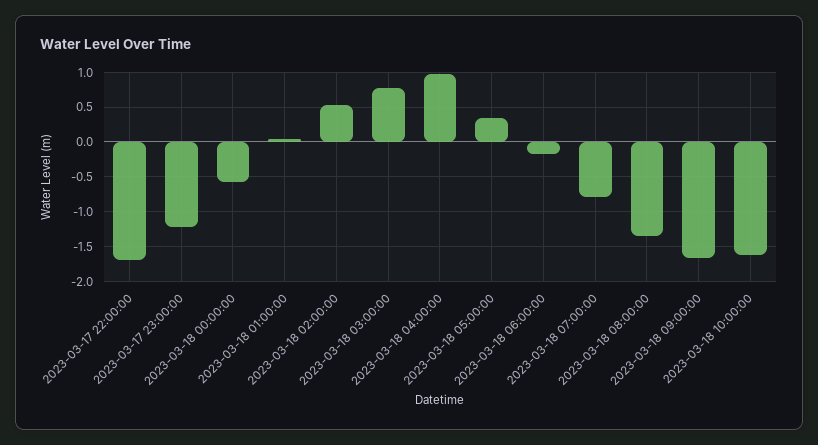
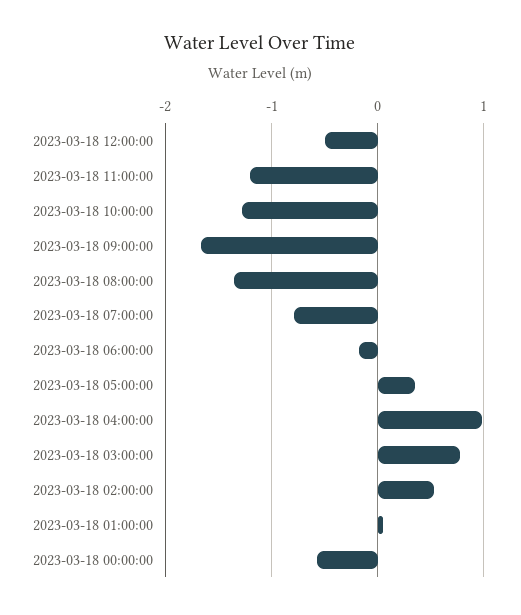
2023-03-17 22:00:00: -1.7 -> none
2023-03-17 23:00:00: -1.2 -> none
2023-03-18 10:00:00: -1.6 -> -1.3
2023-03-18 12:00:00: none -> -0.5
2023-03-18 11:00:00: none -> -1.2

